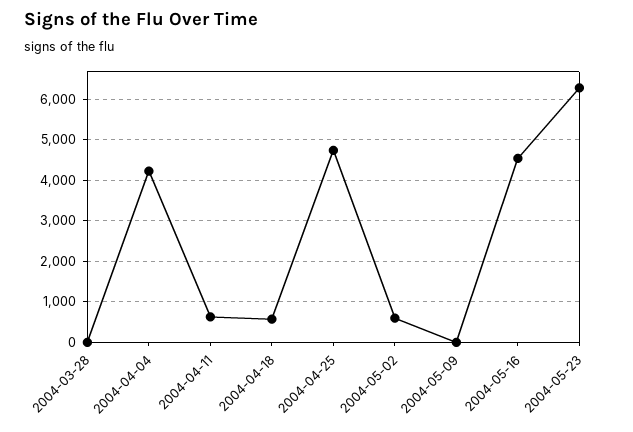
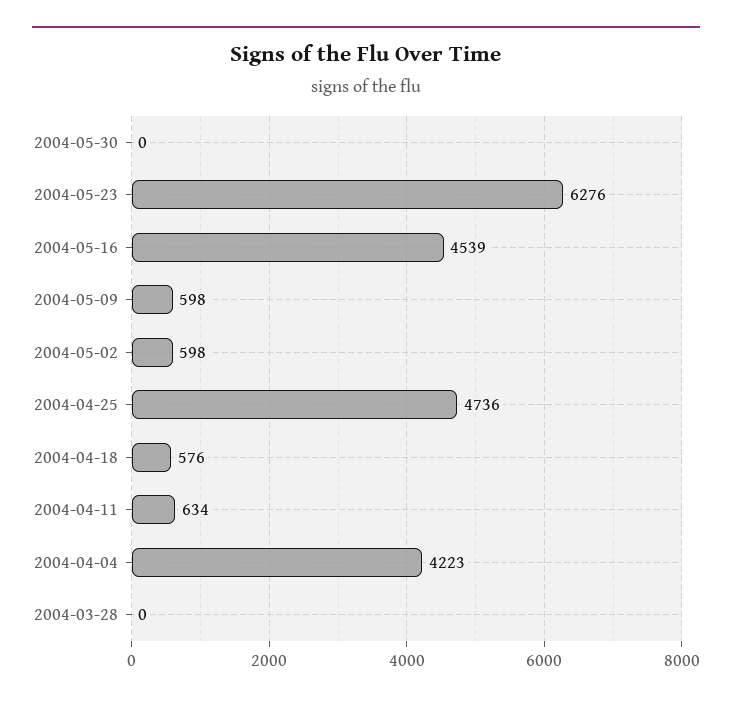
2004-05-09: 0 -> 598
2004-05-30: none -> 0

